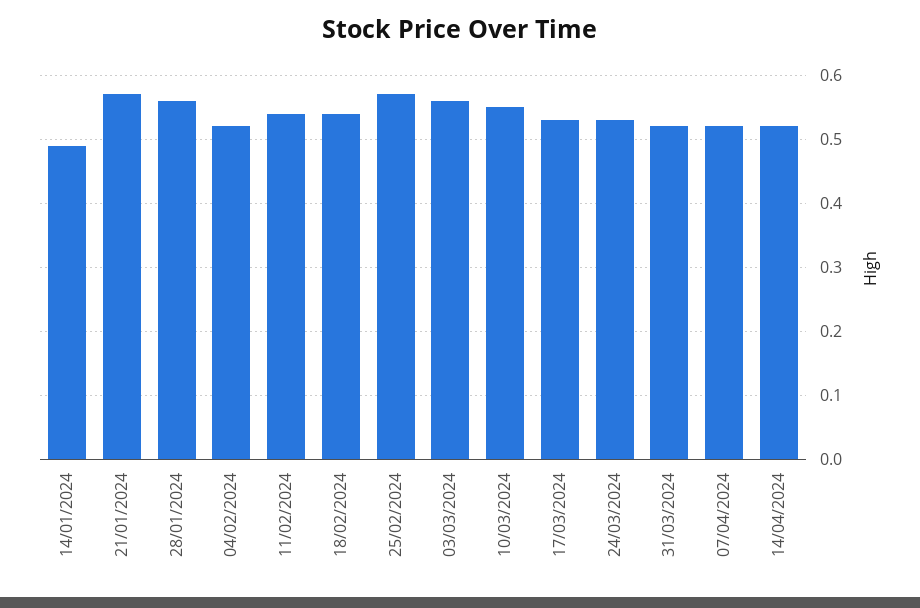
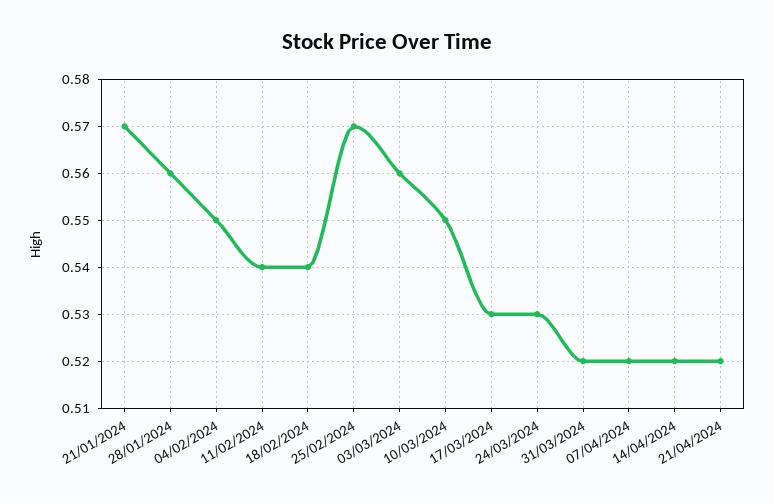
14/01/2024: 0.49 -> none
04/02/2024: 0.52 -> 0.55
21/04/2024: none -> 0.52

